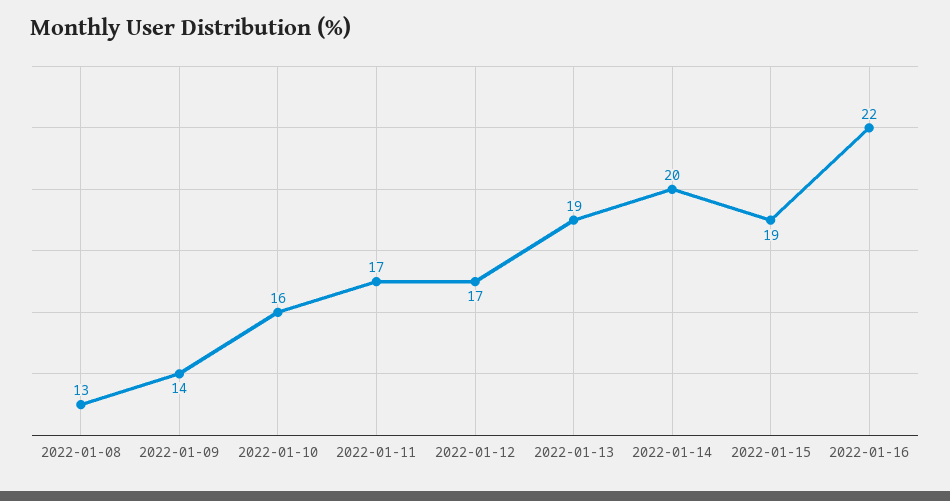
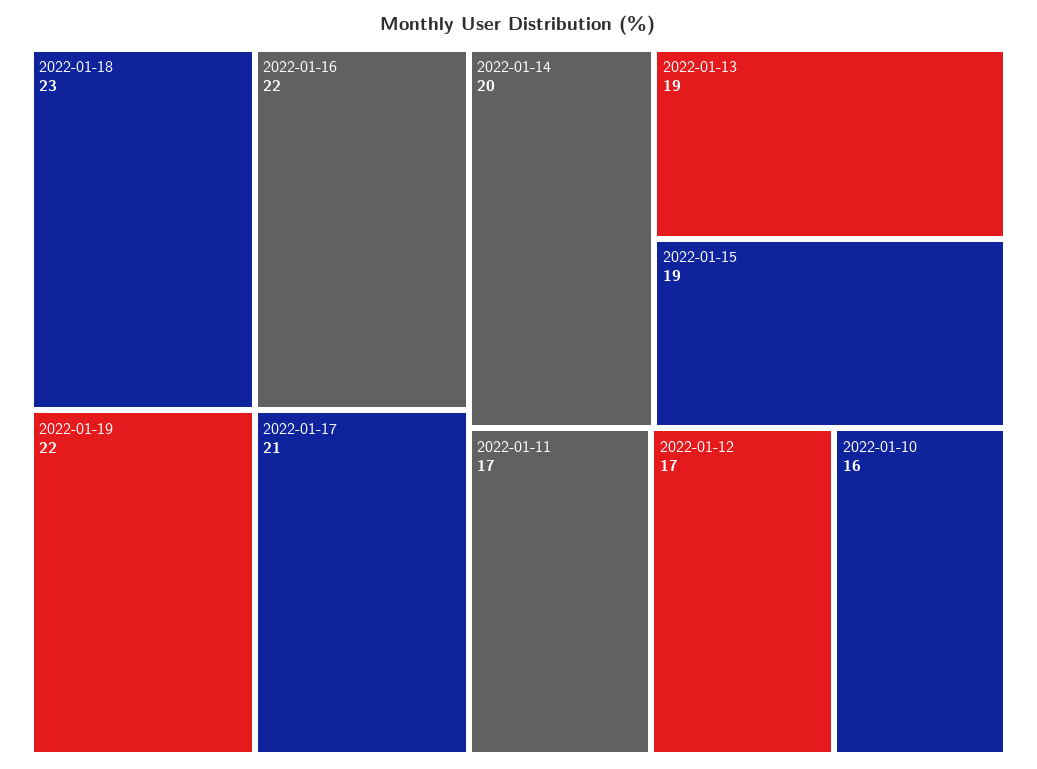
2022-01-08: 13 -> none
2022-01-09: 14 -> none
2022-01-18: none -> 23
2022-01-19: none -> 22
2022-01-17: none -> 21

